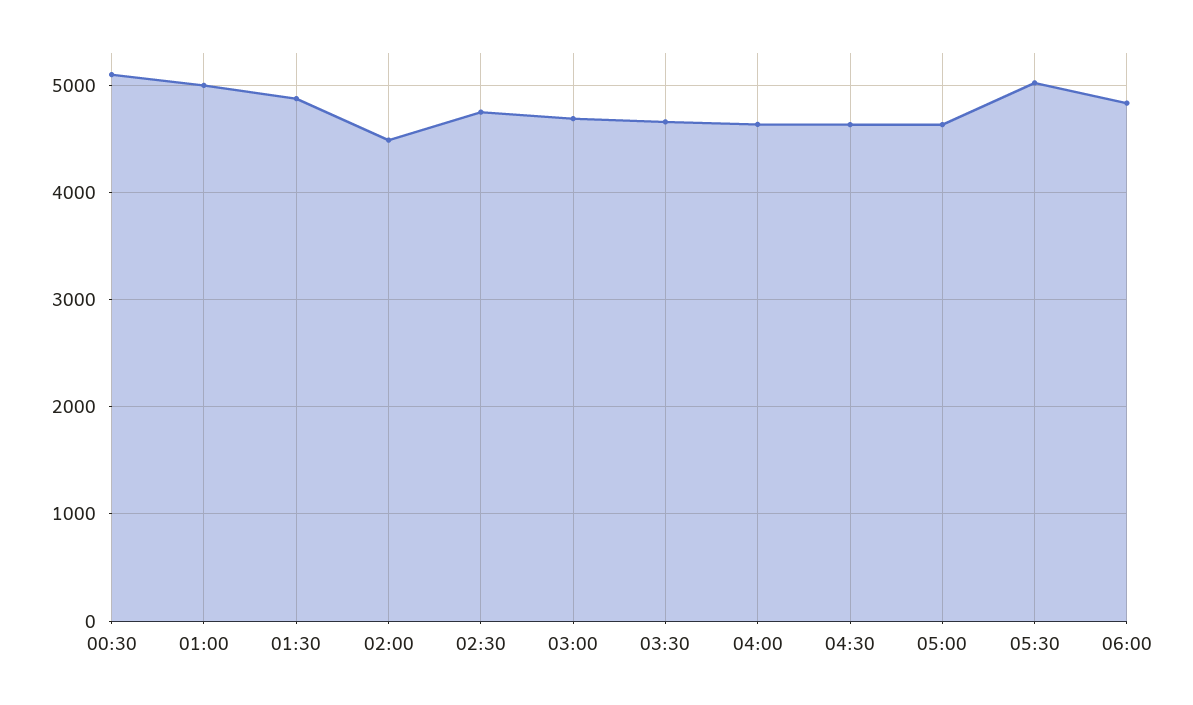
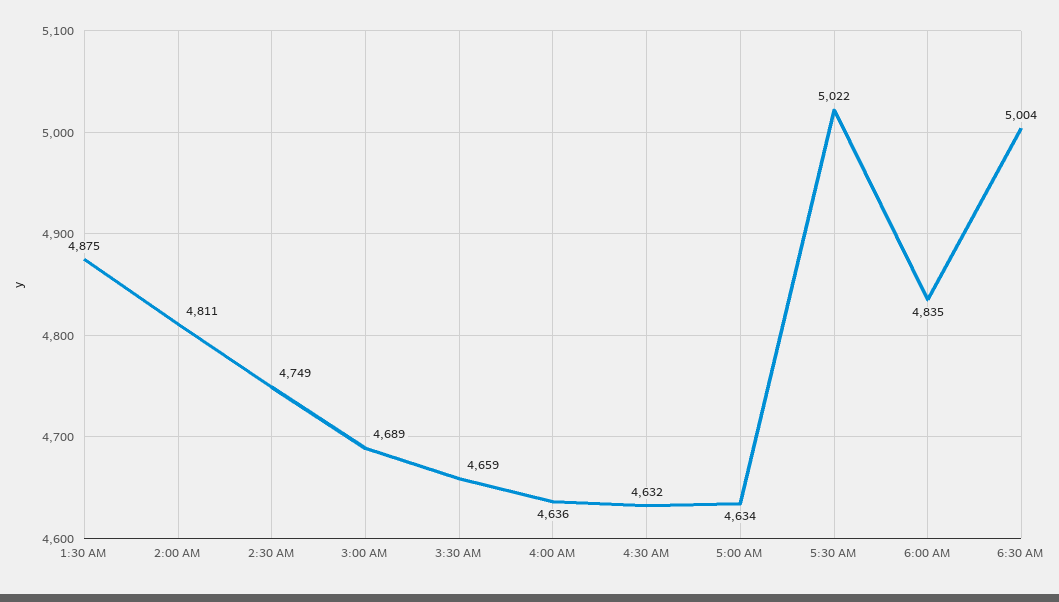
00:30: 5100 -> none
01:00: 5000 -> none
02:00: 4500 -> 4811
6:30 AM: none -> 5004

